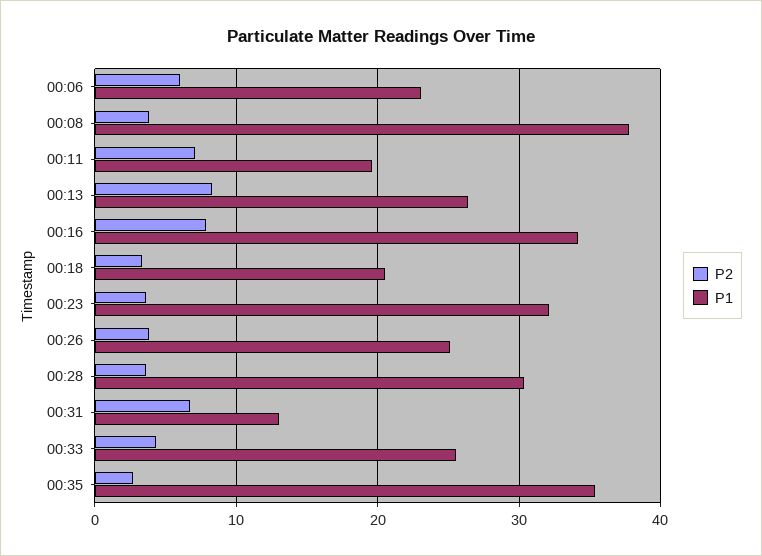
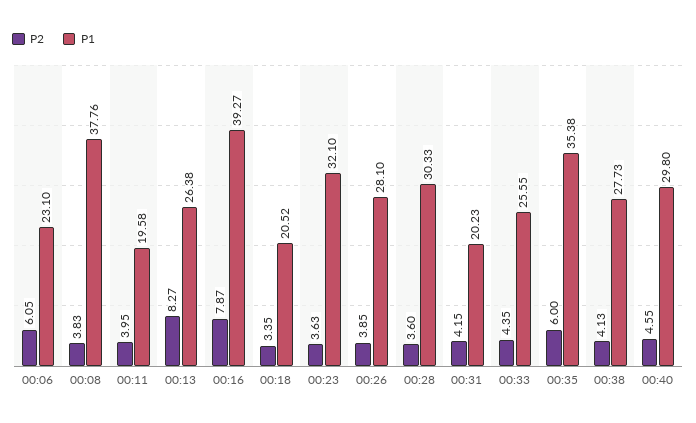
P2, 00:11: 7 -> 3.95
P1, 00:16: 34 -> 39.27
P1, 00:26: 25 -> 28.1
P2, 00:31: 7 -> 4.15
P1, 00:31: 13 -> 20.23
P2, 00:35: 3 -> 6
P2, 00:38: none -> 4.13
P1, 00:38: none -> 27.73
P2, 00:40: none -> 4.55
P1, 00:40: none -> 29.8

